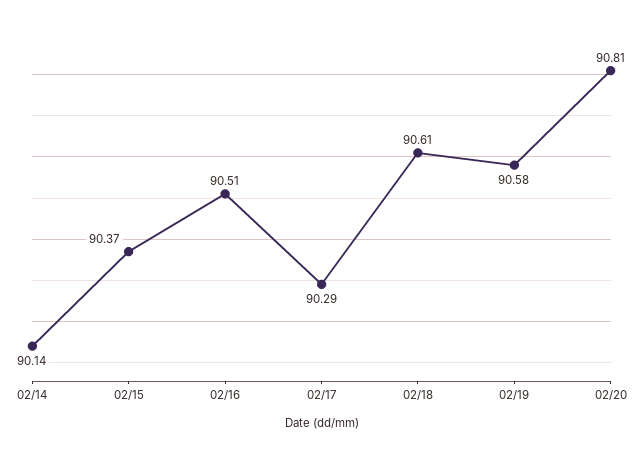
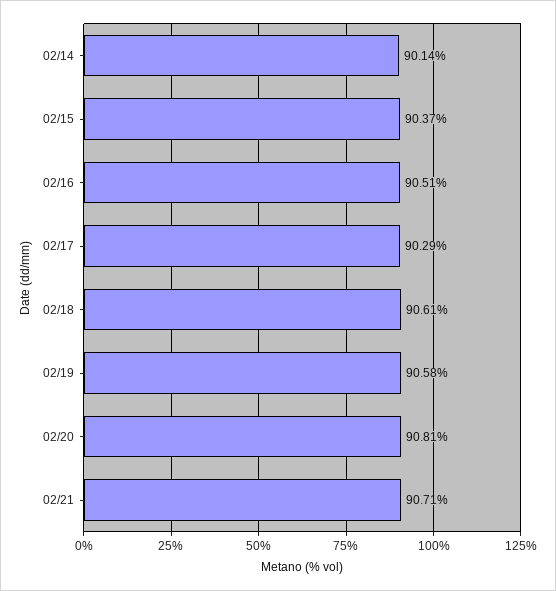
02/21: none -> 90.71

